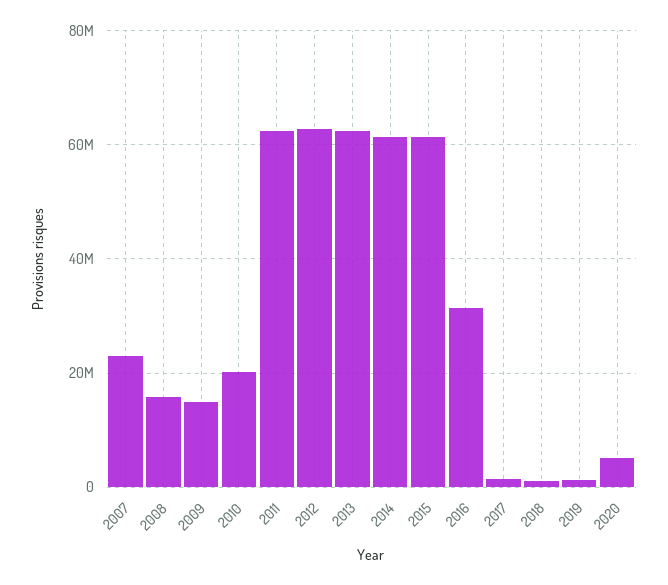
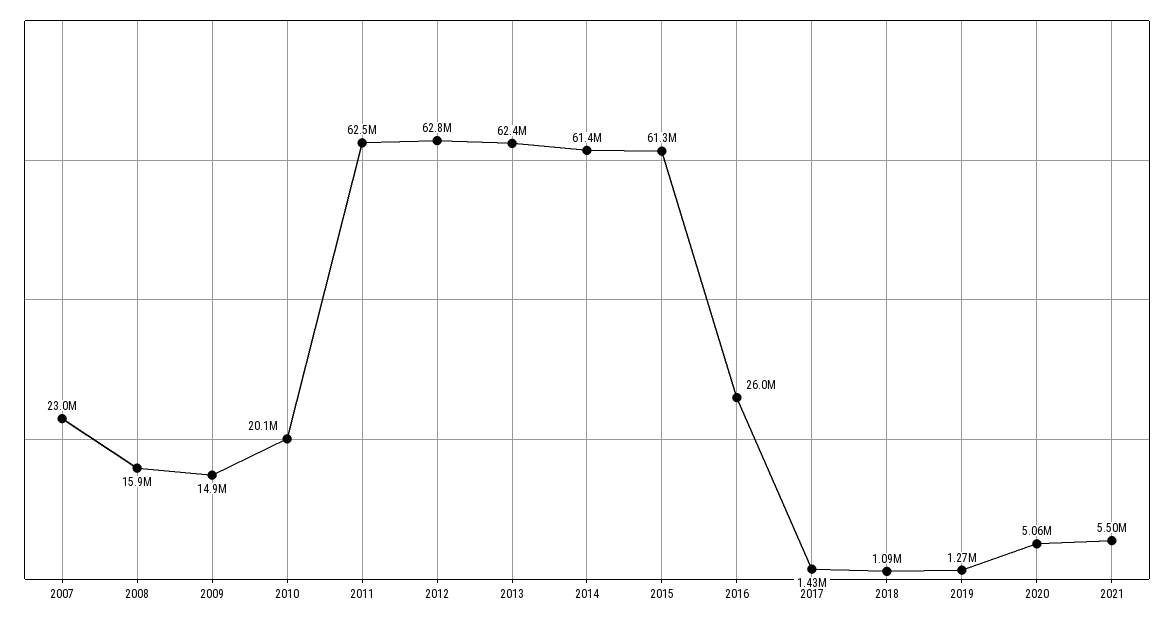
2016: 32000000 -> 26000000
2021: none -> 5500000

